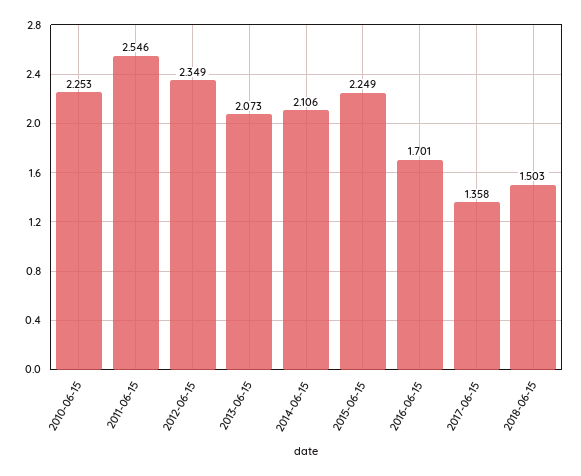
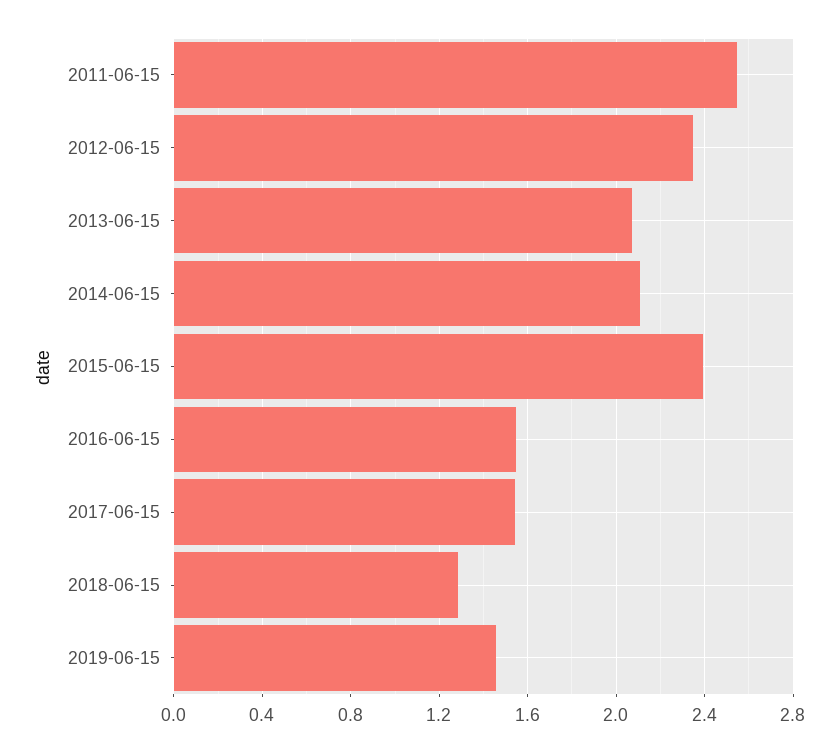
2010-06-15: 2.253 -> none
2015-06-15: 2.249 -> 2.4
2016-06-15: 1.701 -> 1.55
2017-06-15: 1.358 -> 1.55
2018-06-15: 1.503 -> 1.3
2019-06-15: none -> 1.45

